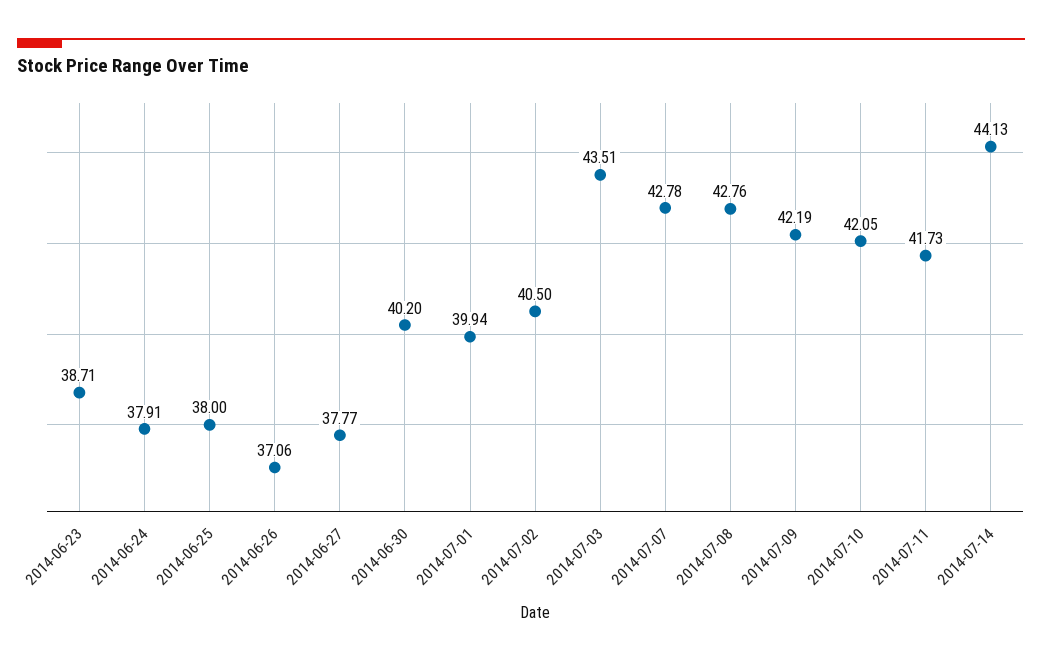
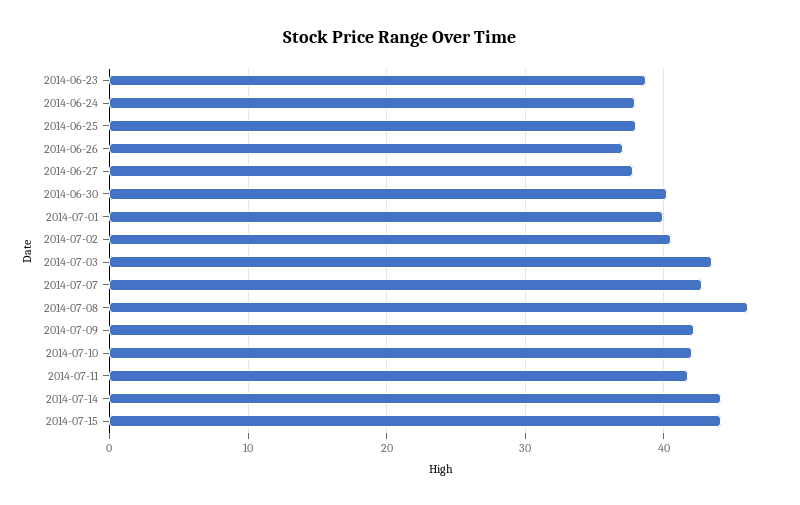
2014-07-08: 42.76 -> 46
2014-07-15: none -> 44

